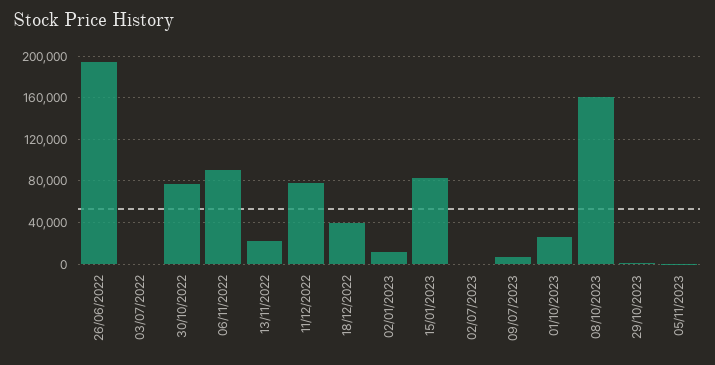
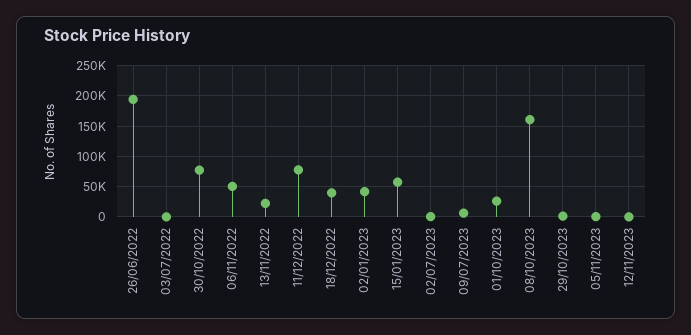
06/11/2022: 90000 -> 50000
02/01/2023: 10000 -> 40000
15/01/2023: 80000 -> 60000
12/11/2023: none -> 0

